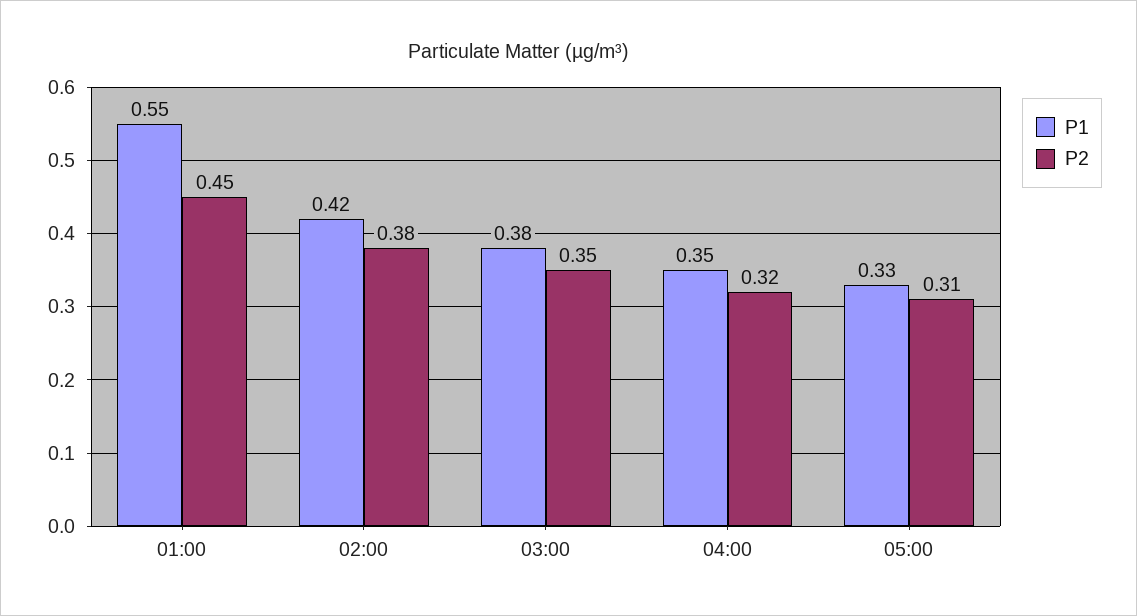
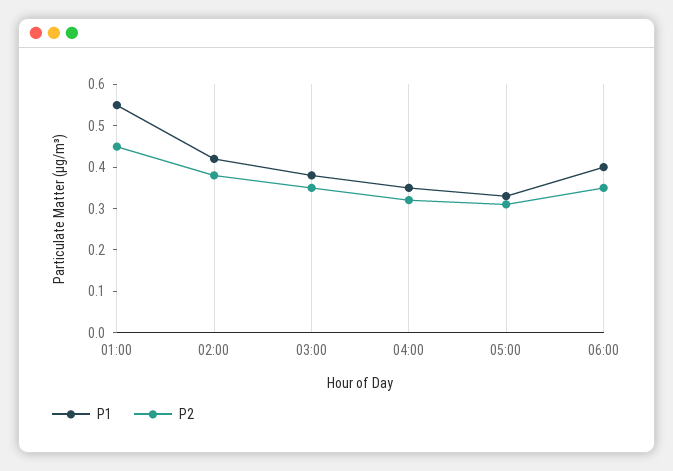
P1, 06:00: none -> 0.4
P2, 06:00: none -> 0.35

